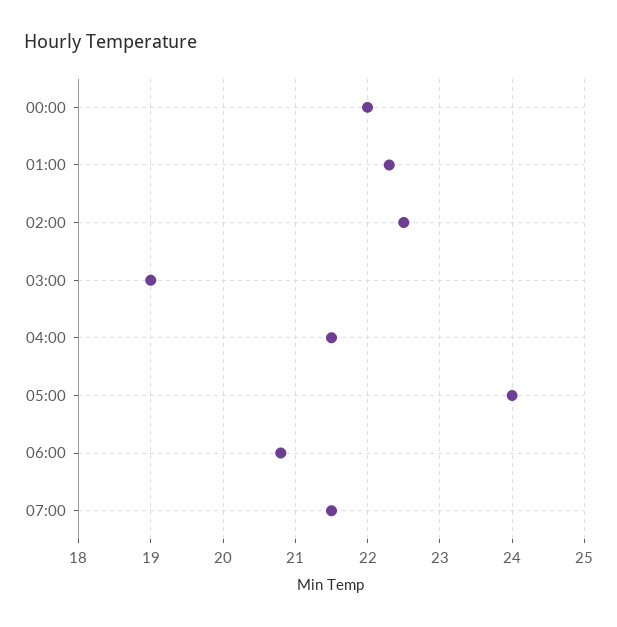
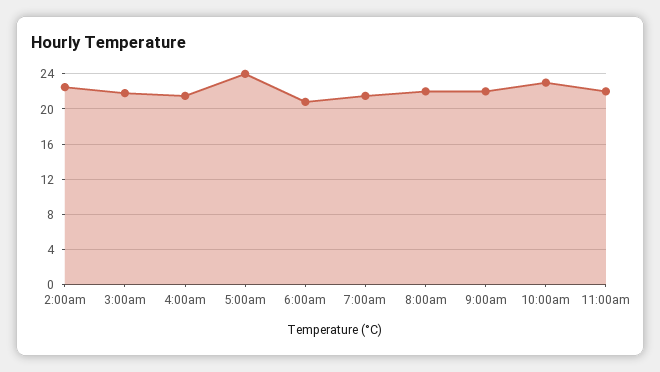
00:00: 22 -> none
01:00: 22.3 -> none
03:00: 19 -> 22
8:00am: none -> 22
9:00am: none -> 22
10:00am: none -> 23
11:00am: none -> 22

